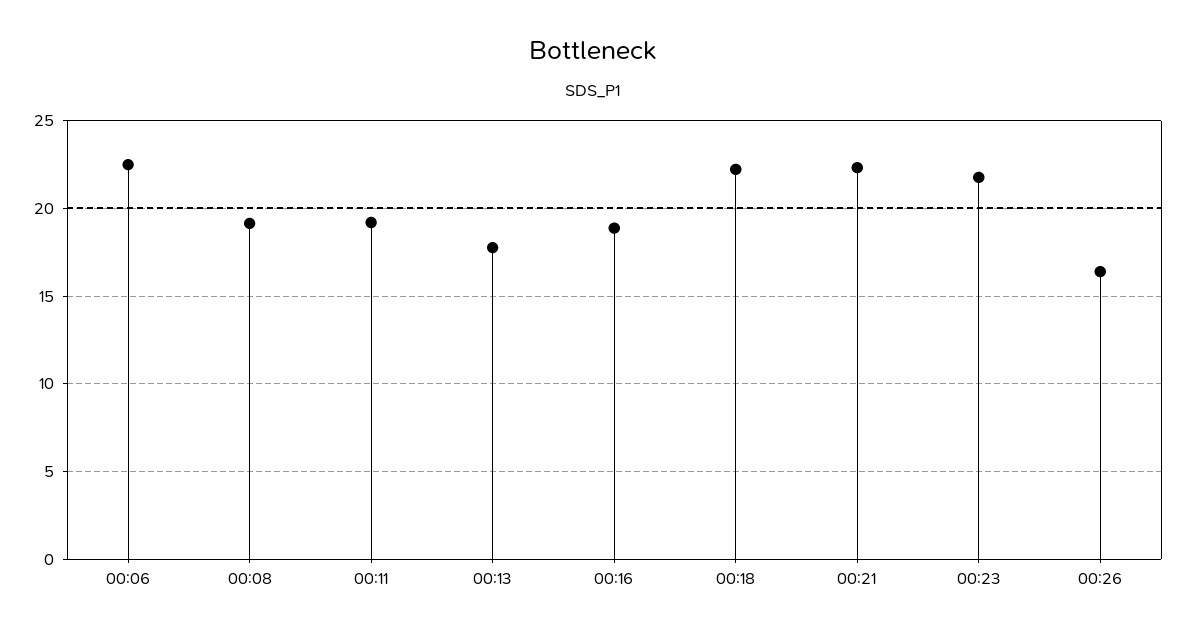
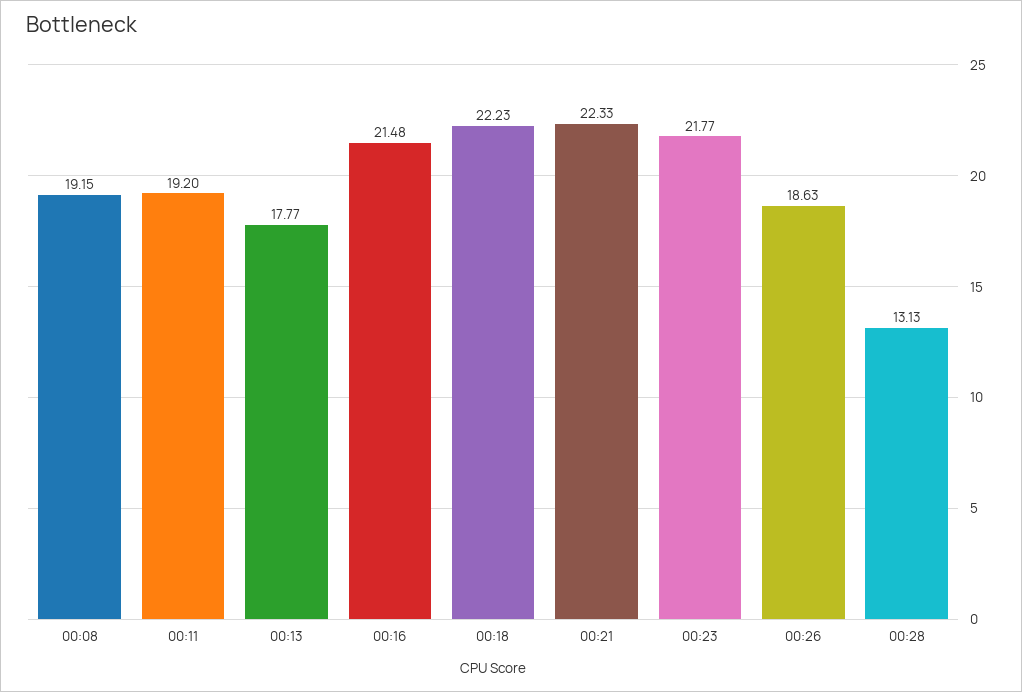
00:06: 22.5 -> none
00:16: 19 -> 21.48
00:26: 16.5 -> 18.63
00:28: none -> 13.13

